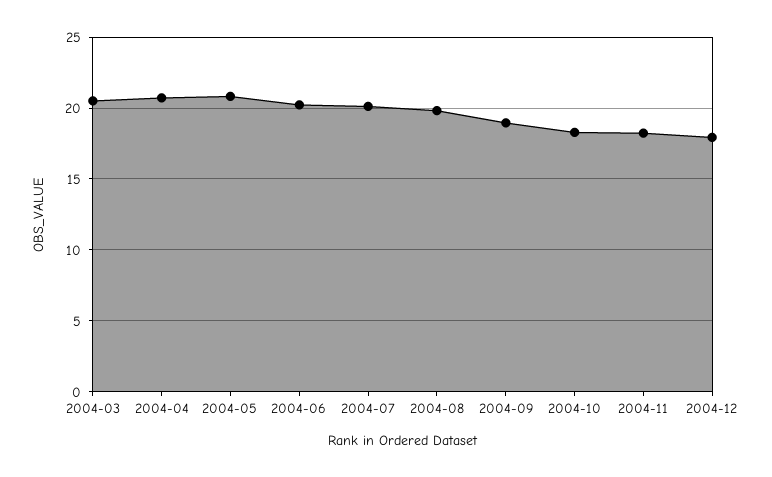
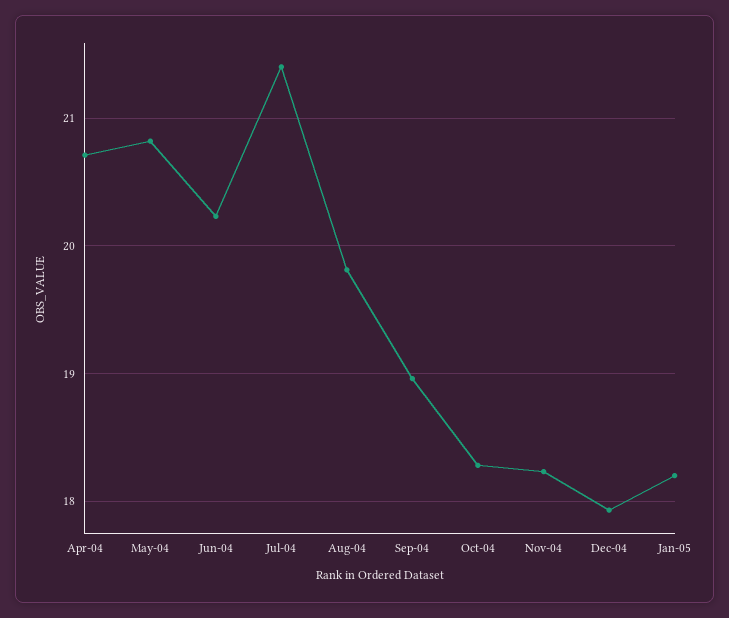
2004-03: 20.5 -> none
2004-07: 20 -> 21.4
Jan-05: none -> 18.2

